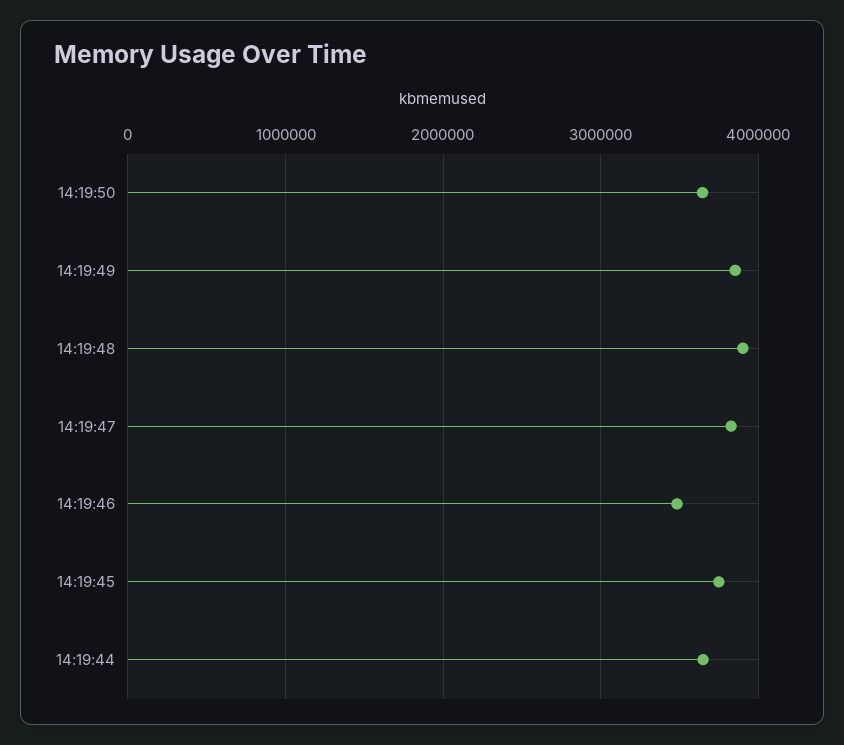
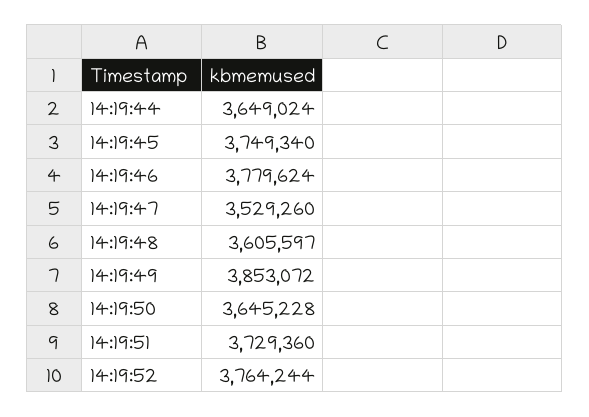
14:19:48: 3900000 -> 3605597
14:19:47: 3800000 -> 3529260
14:19:46: 3500000 -> 3779624
14:19:51: none -> 3729360
14:19:52: none -> 3764244

